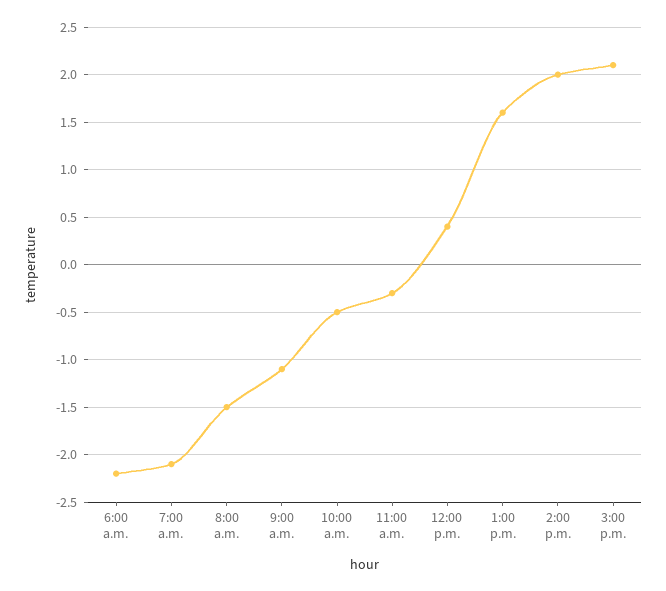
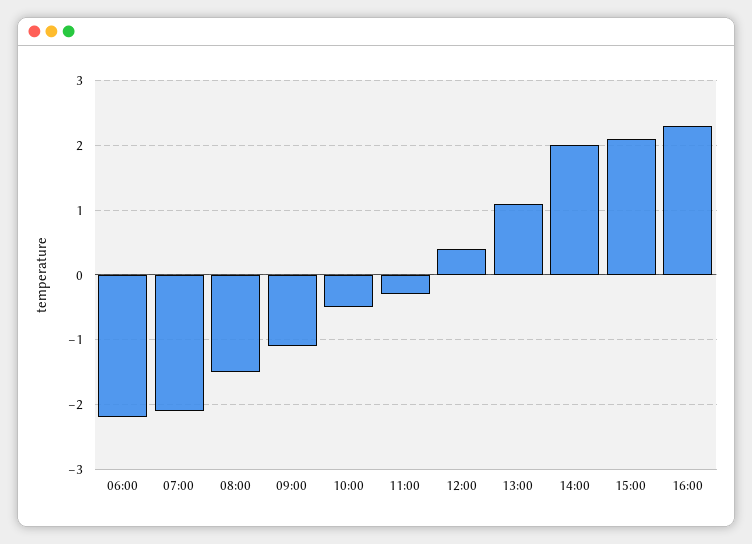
1:00 p.m.: 1.6 -> 1.1
16:00: none -> 2.3

